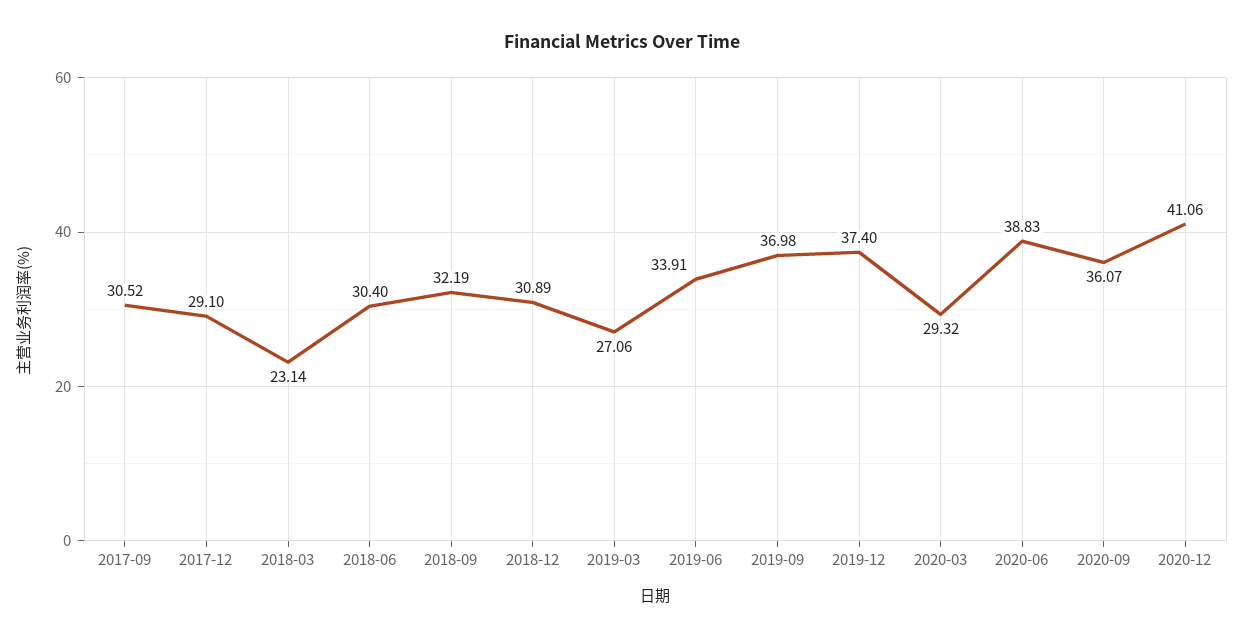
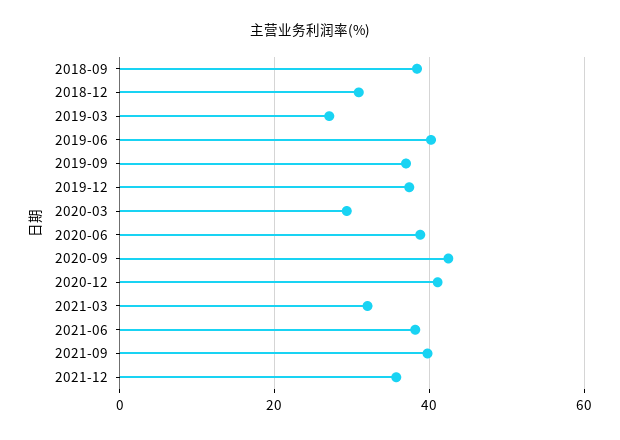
2017-09: 30.52 -> none
2017-12: 29.1 -> none
2018-03: 23.14 -> none
2018-06: 30.4 -> none
2018-09: 32.19 -> 38
2019-06: 33.91 -> 40
2020-09: 36.07 -> 42
2021-03: none -> 32
2021-06: none -> 38
2021-09: none -> 40
2021-12: none -> 36

